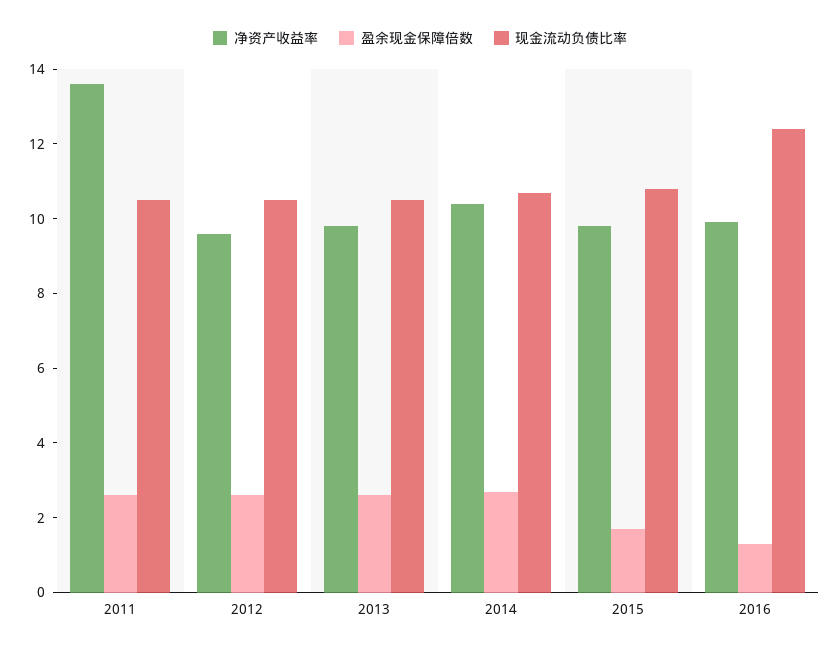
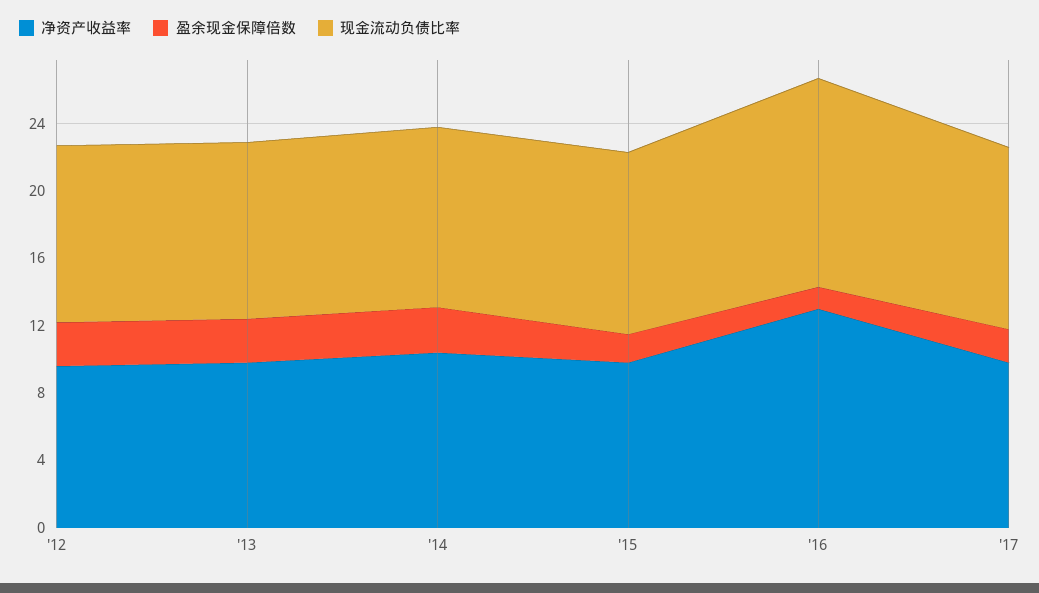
净资产收益率, 2011: 13.5 -> none
盈余现金保障倍数, 2011: 2.5 -> none
现金流动负债比率, 2011: 10.5 -> none
净资产收益率, 2016: 10 -> 13
净资产收益率, '17: none -> 10
盈余现金保障倍数, '17: none -> 2
现金流动负债比率, '17: none -> 11

